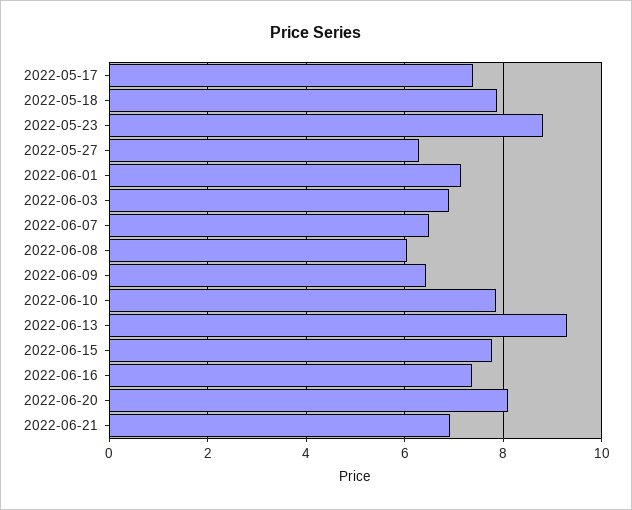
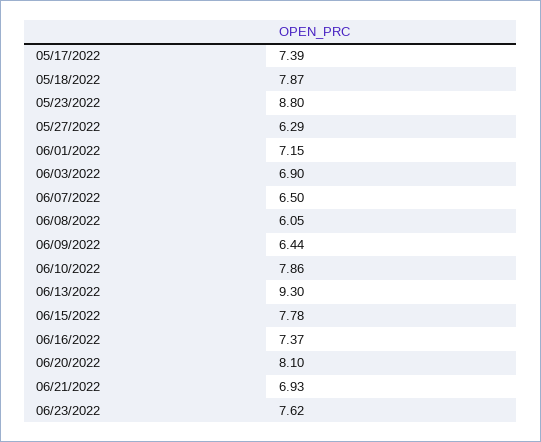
06/23/2022: none -> 7.62

